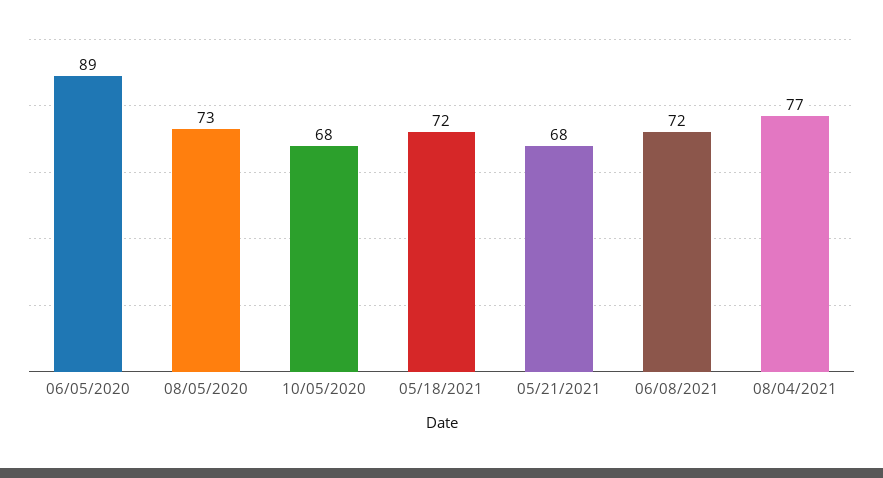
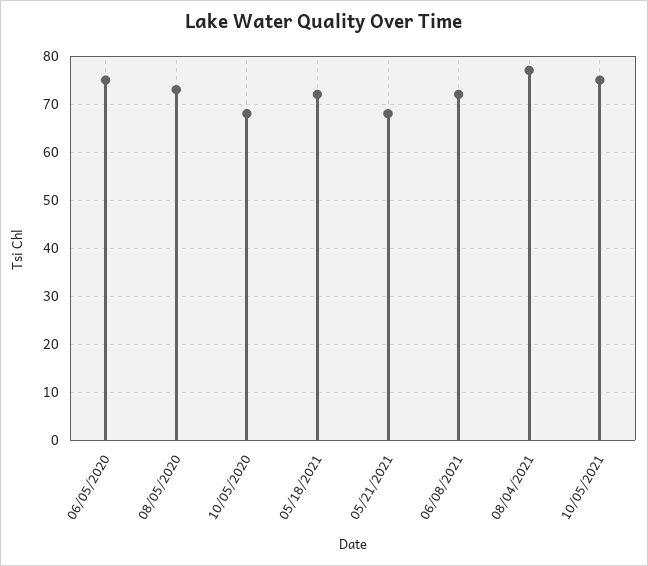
06/05/2020: 89 -> 75
10/05/2021: none -> 75

